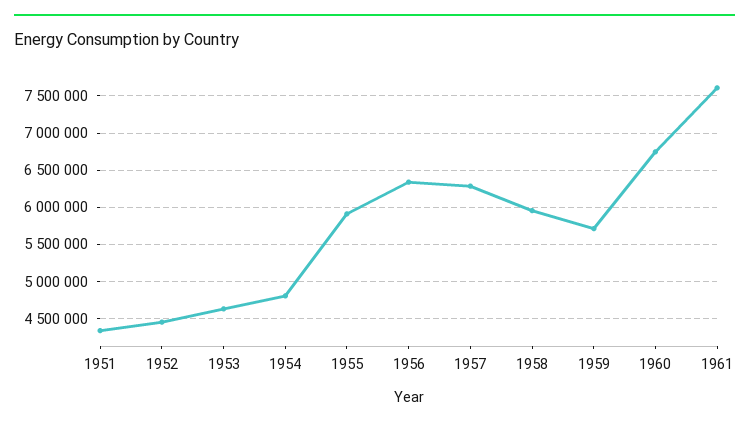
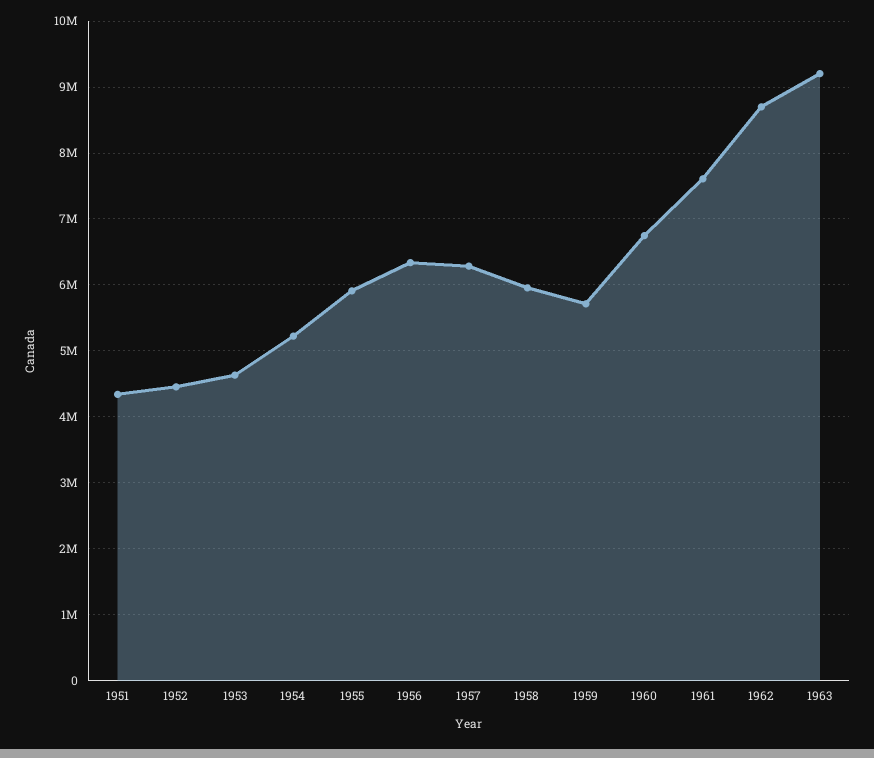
1954: 4800000 -> 5200000
1962: none -> 8700000
1963: none -> 9200000

